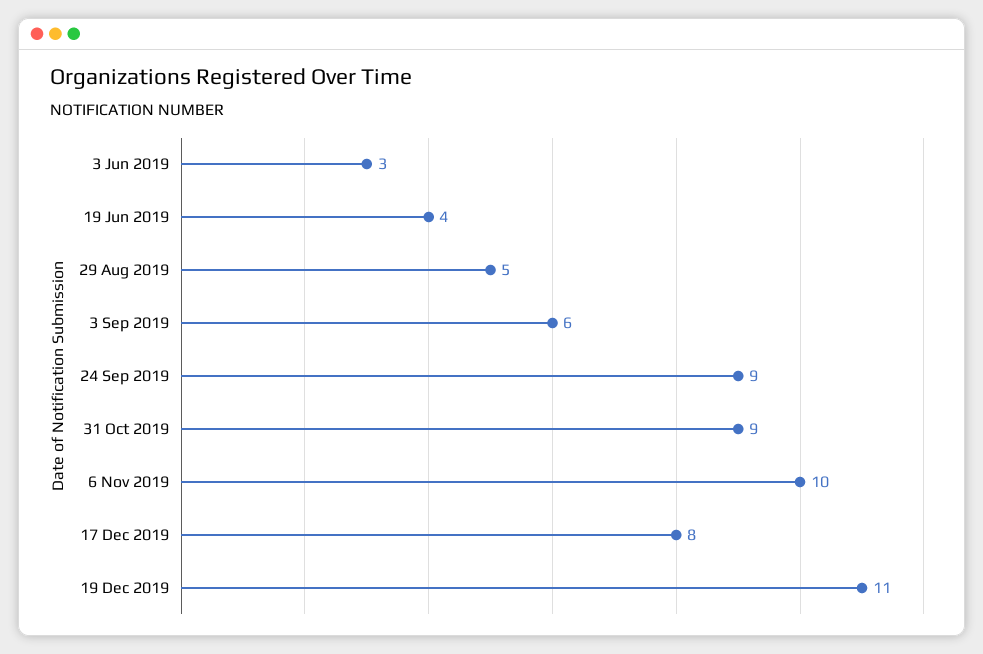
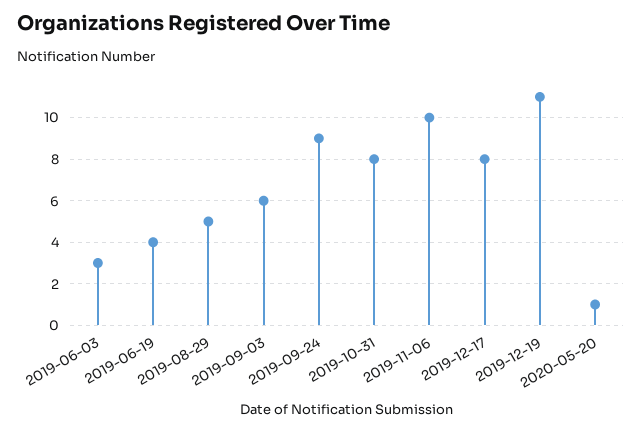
31 Oct 2019: 9 -> 8
2020-05-20: none -> 1

